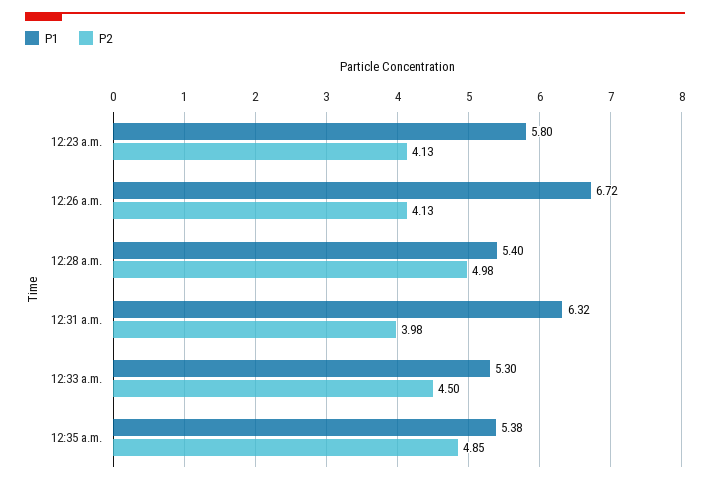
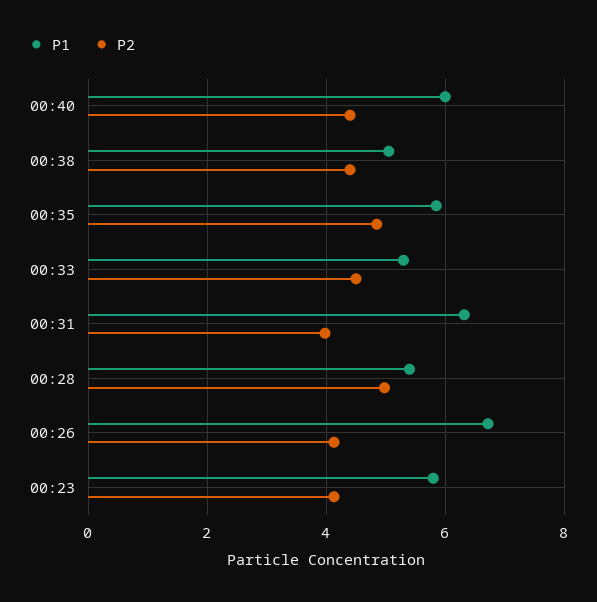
P1, 12:35 a.m.: 5.38 -> 5.8
P1, 00:40: none -> 6
P2, 00:40: none -> 4.4
P1, 00:38: none -> 5
P2, 00:38: none -> 4.4

